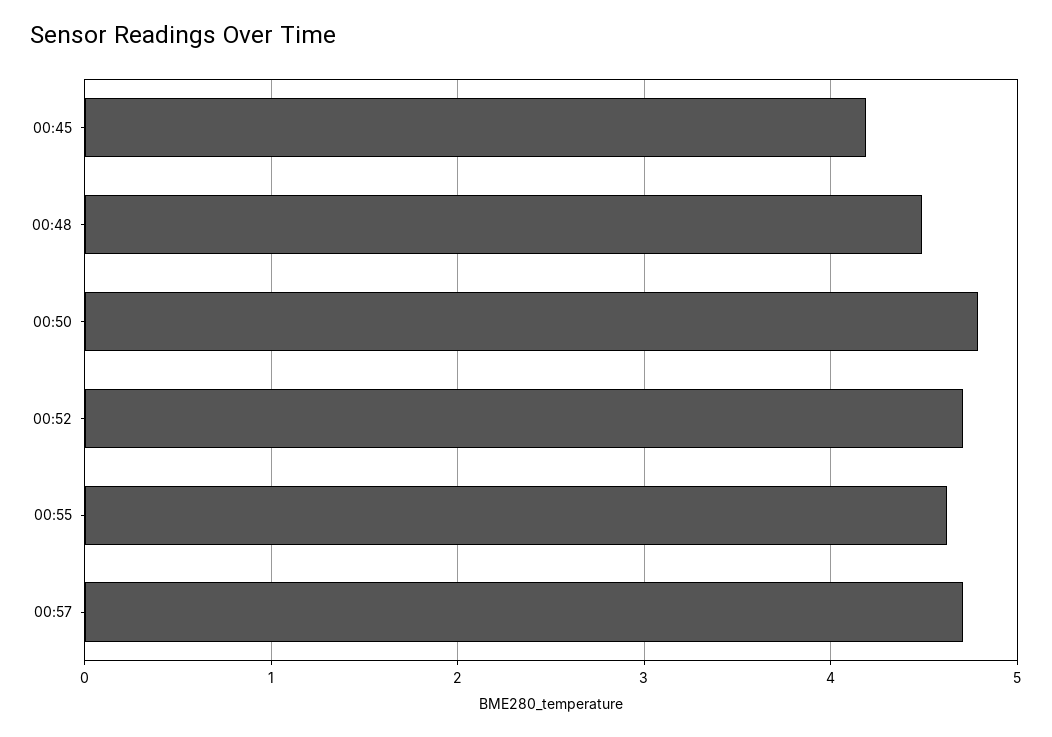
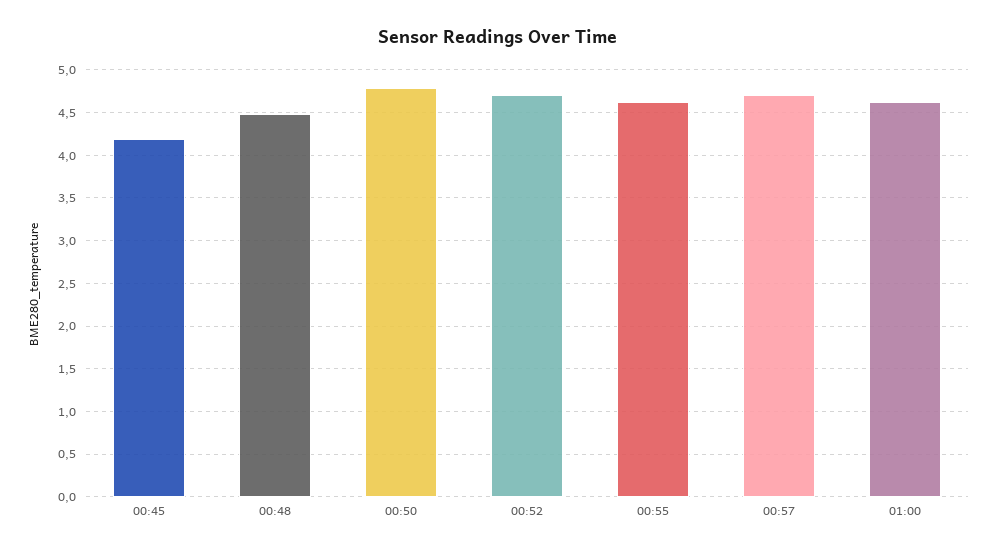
01:00: none -> 4.6

